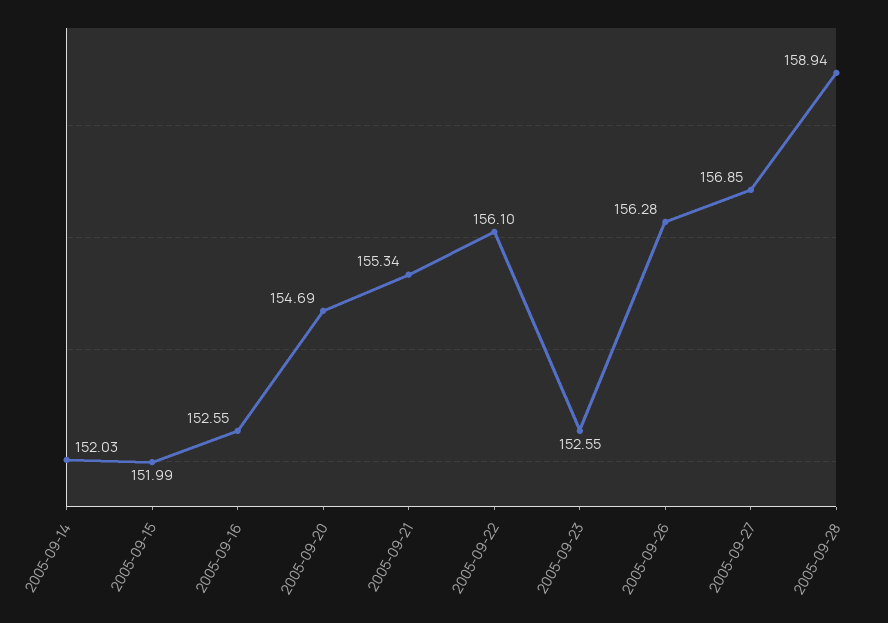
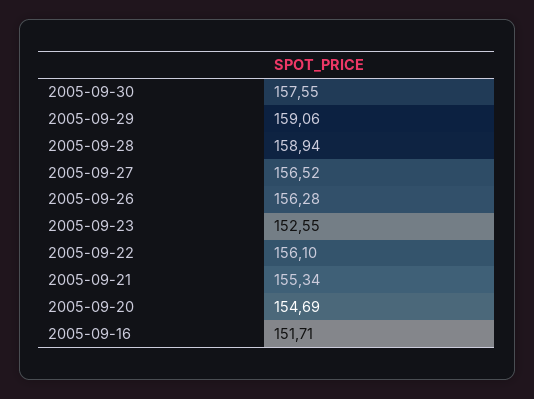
2005-09-14: 152.03 -> none
2005-09-15: 151.99 -> none
2005-09-16: 152.55 -> 151.71
2005-09-27: 156.85 -> 156.52
2005-09-30: none -> 157.55
2005-09-29: none -> 159.06

